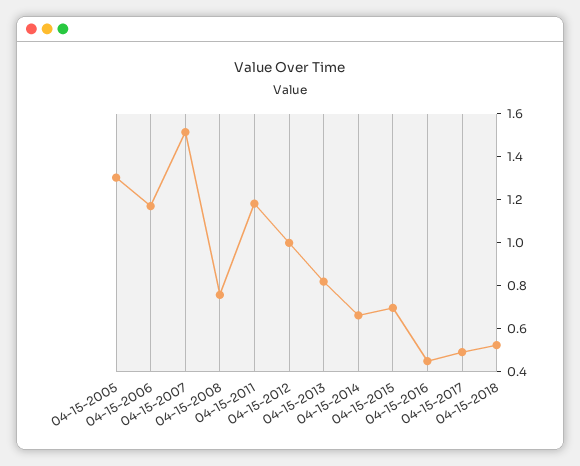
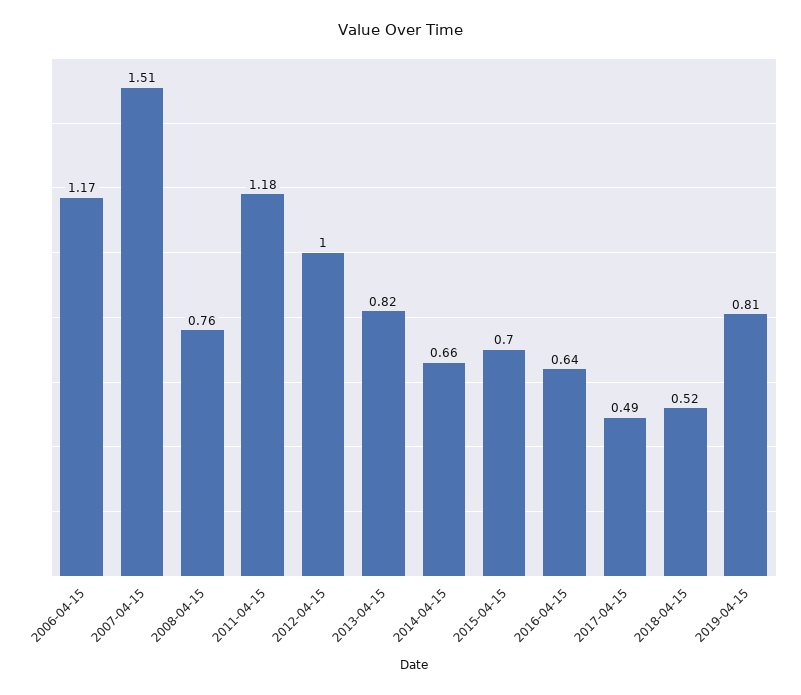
04-15-2005: 1.3 -> none
04-15-2016: 0.45 -> 0.64
2019-04-15: none -> 0.81

